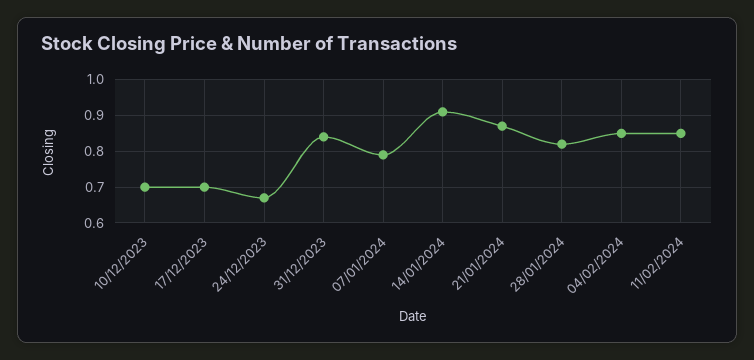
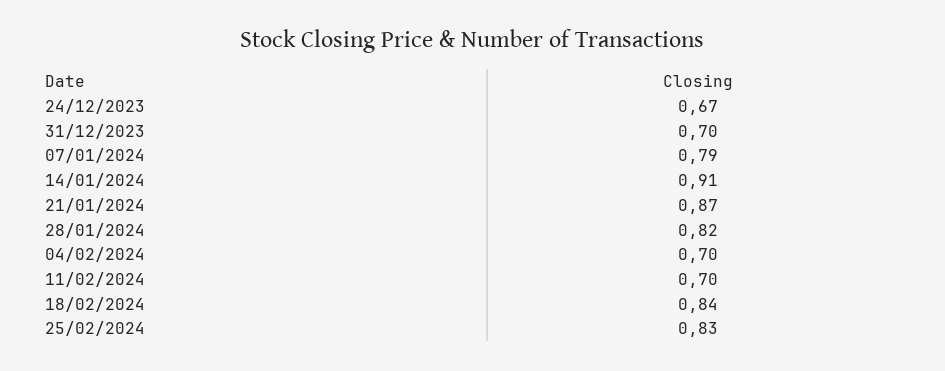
10/12/2023: 0.7 -> none
17/12/2023: 0.7 -> none
31/12/2023: 0.85 -> 0.7
04/02/2024: 0.85 -> 0.7
11/02/2024: 0.85 -> 0.7
18/02/2024: none -> 0.84
25/02/2024: none -> 0.83

